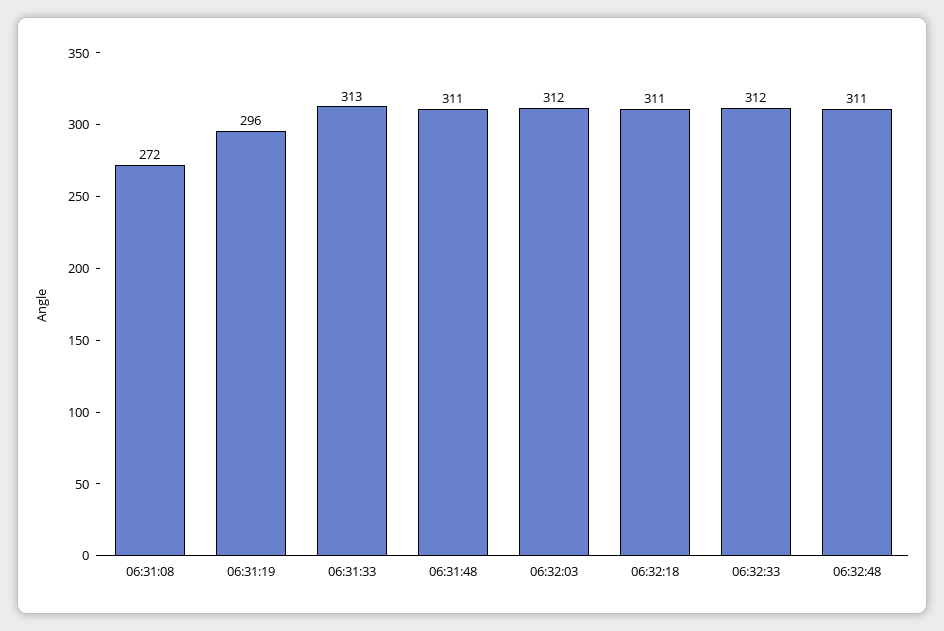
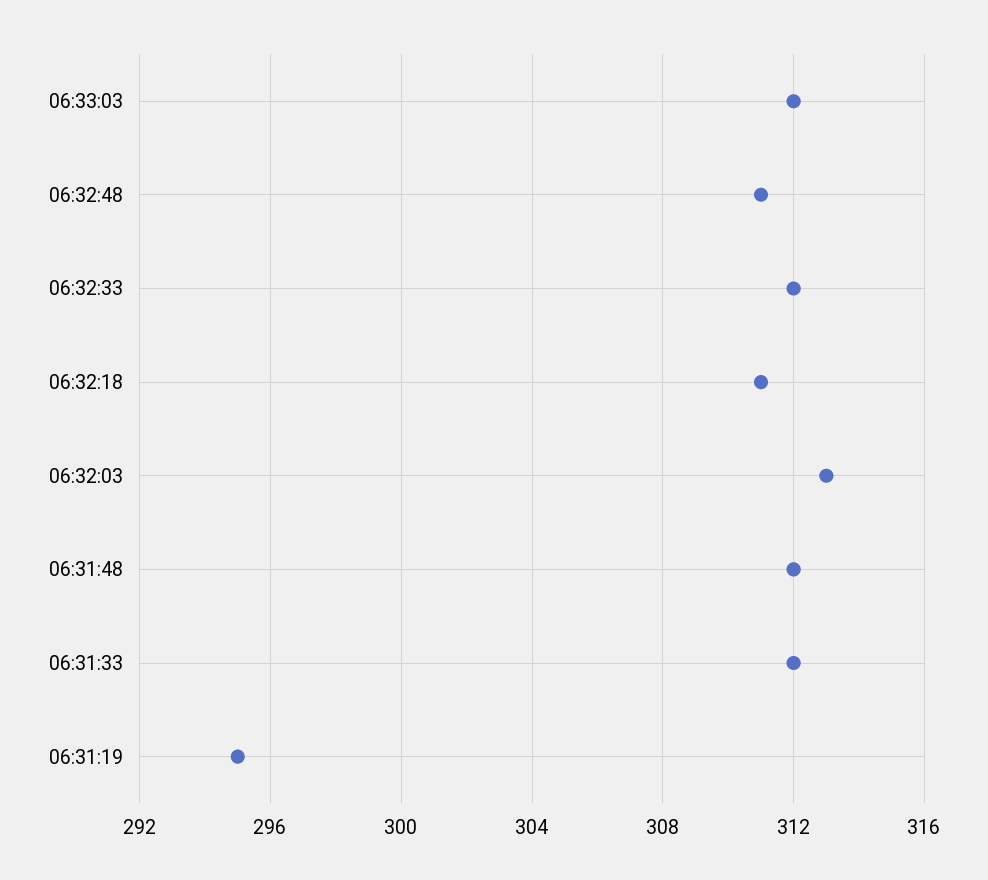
06:31:08: 272 -> none
06:31:19: 296 -> 295
06:31:33: 313 -> 312
06:31:48: 311 -> 312
06:32:03: 312 -> 313
06:33:03: none -> 312

